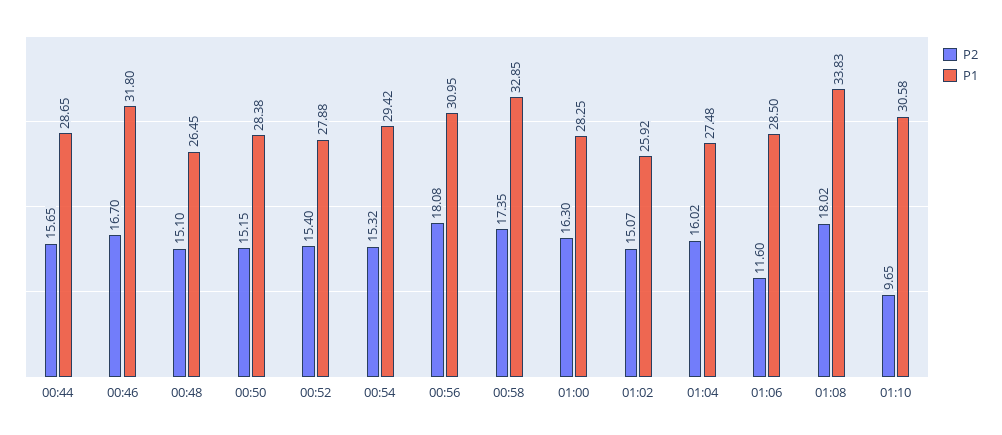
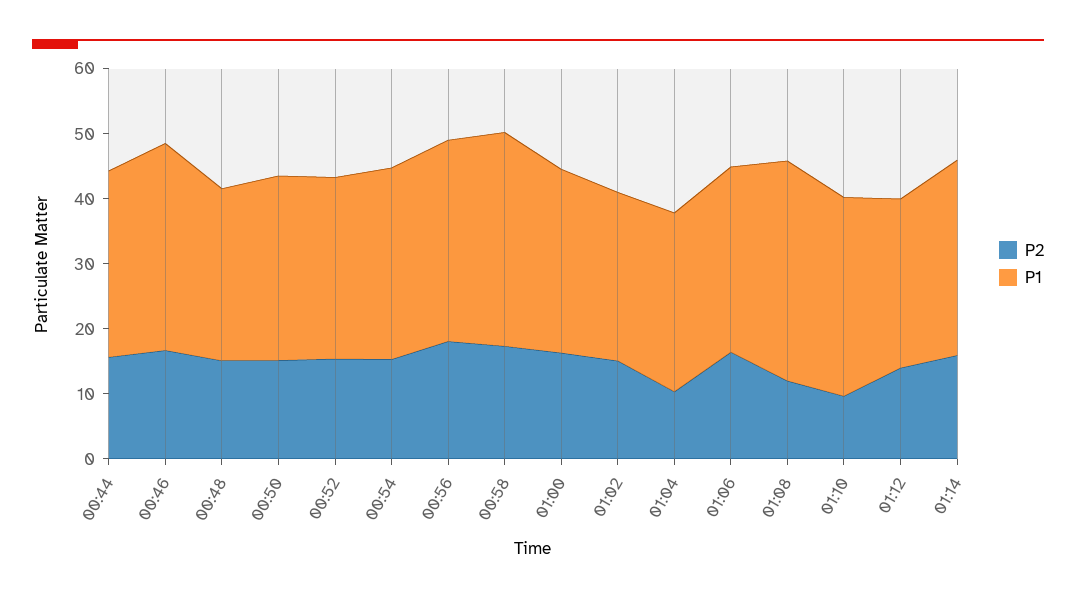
P2, 01:04: 16.02 -> 10
P2, 01:06: 11.6 -> 16
P2, 01:08: 18.02 -> 12
P2, 01:12: none -> 14
P1, 01:12: none -> 26
P2, 01:14: none -> 16
P1, 01:14: none -> 30

